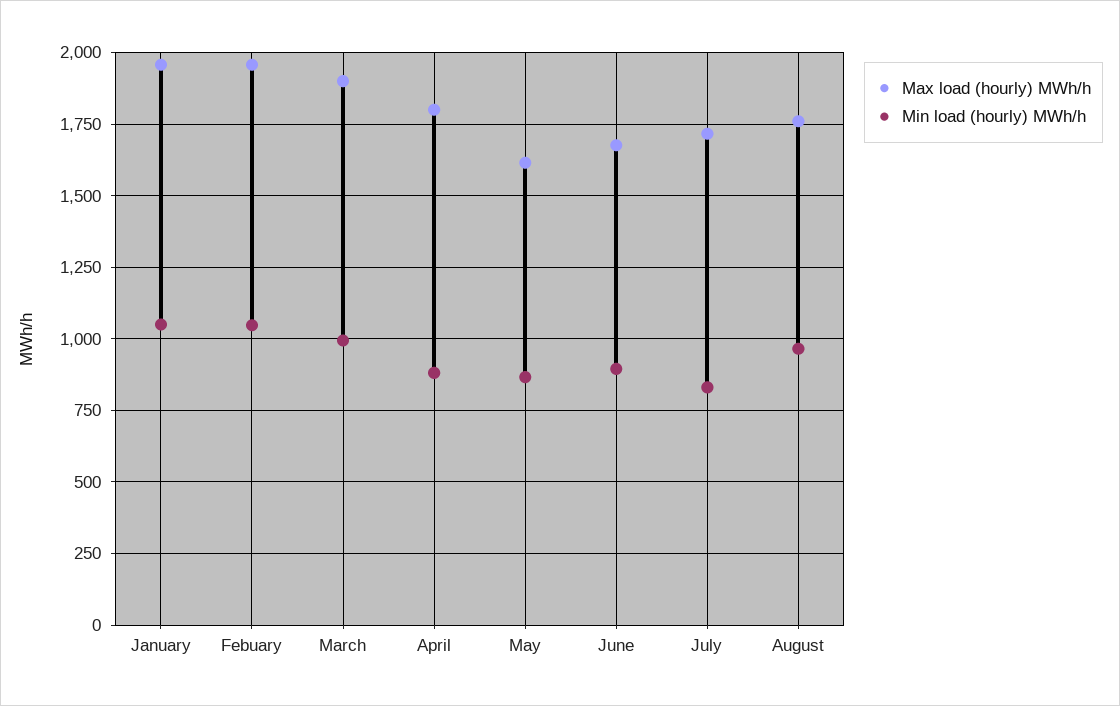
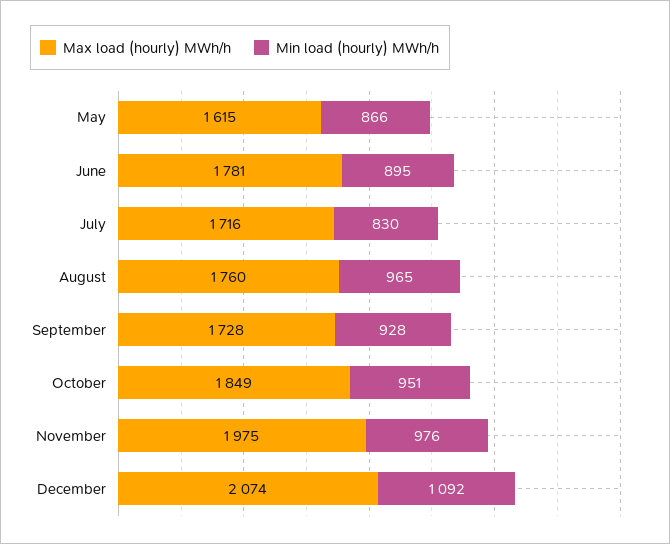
Max load (hourly) MWh/h, January: 1950 -> none
Min load (hourly) MWh/h, January: 1050 -> none
Max load (hourly) MWh/h, Febuary: 1950 -> none
Min load (hourly) MWh/h, Febuary: 1050 -> none
Max load (hourly) MWh/h, March: 1900 -> none
Min load (hourly) MWh/h, March: 1000 -> none
Max load (hourly) MWh/h, April: 1800 -> none
Min load (hourly) MWh/h, April: 875 -> none
Max load (hourly) MWh/h, June: 1675 -> 1781
Max load (hourly) MWh/h, September: none -> 1728
Min load (hourly) MWh/h, September: none -> 928
Max load (hourly) MWh/h, October: none -> 1849
Min load (hourly) MWh/h, October: none -> 951
Max load (hourly) MWh/h, November: none -> 1975
Min load (hourly) MWh/h, November: none -> 976
Max load (hourly) MWh/h, December: none -> 2074
Min load (hourly) MWh/h, December: none -> 1092

